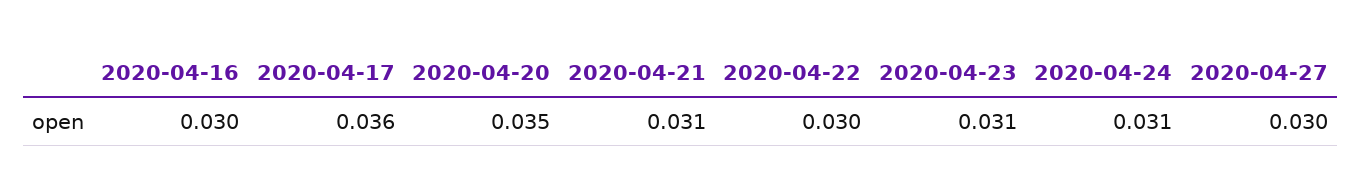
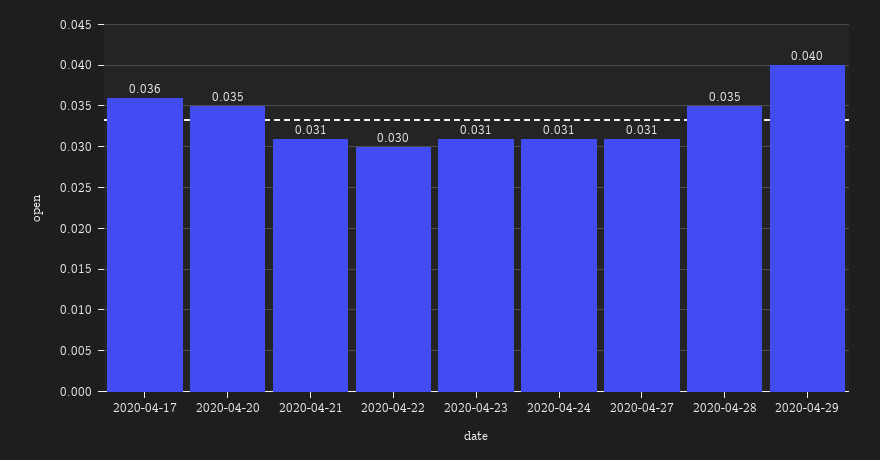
2020-04-16: 0.03 -> none
2020-04-27: 0.03 -> 0.031
2020-04-28: none -> 0.035
2020-04-29: none -> 0.04

